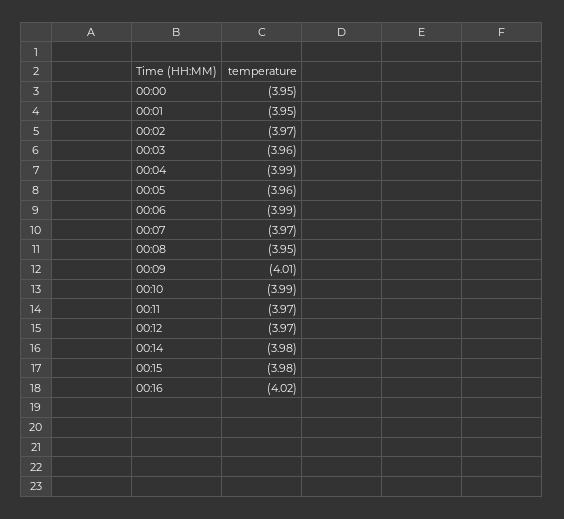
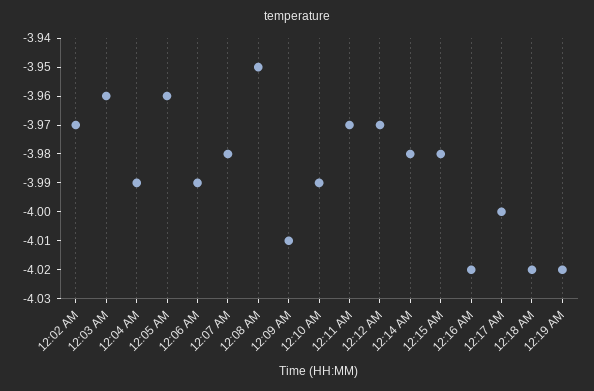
00:00: -3.95 -> none
00:01: -3.95 -> none
00:07: -3.97 -> -3.98
12:17 AM: none -> -4
12:18 AM: none -> -4.02
12:19 AM: none -> -4.02

